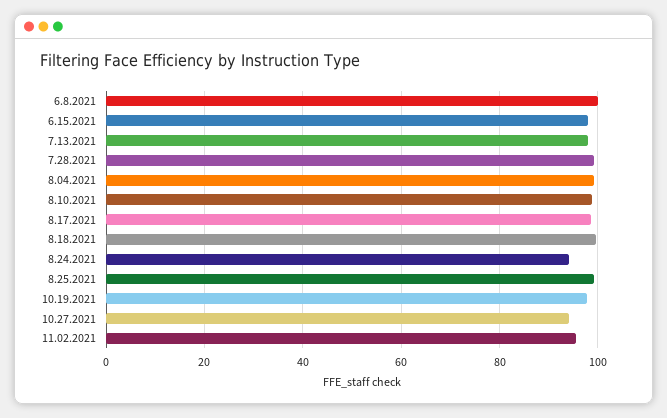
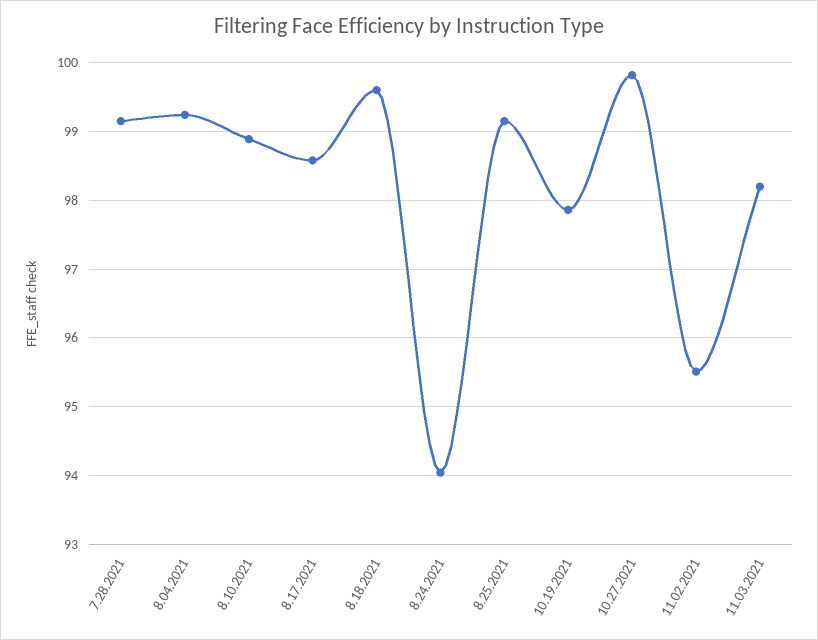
6.8.2021: 100 -> none
6.15.2021: 98 -> none
7.13.2021: 98 -> none
10.27.2021: 94 -> 99.8
11.03.2021: none -> 98.2

